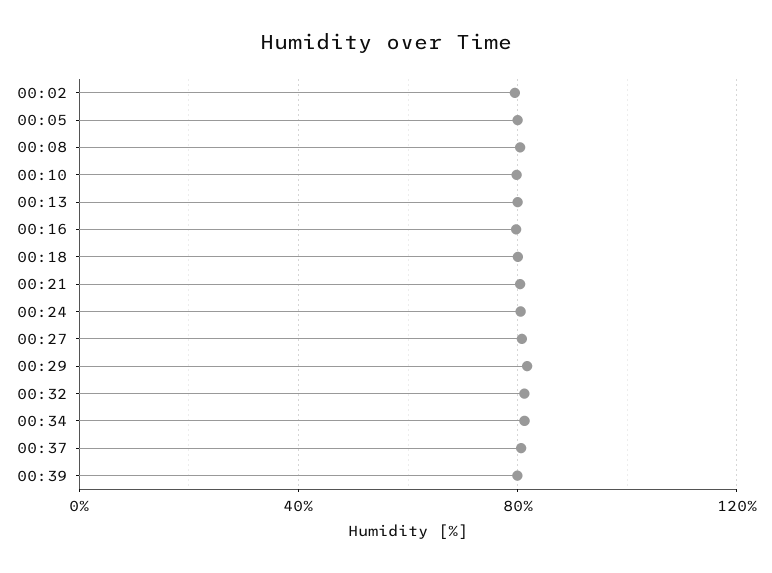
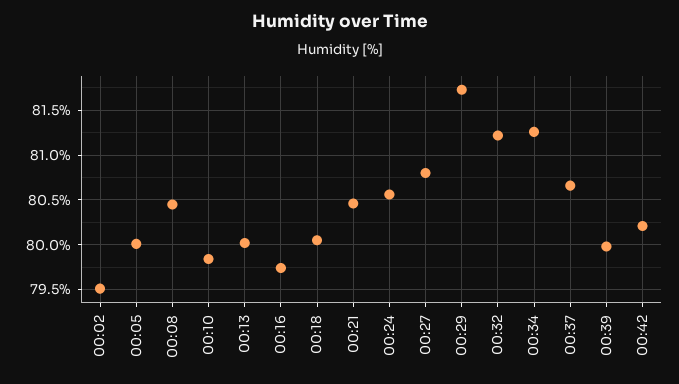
00:42: none -> 80.2

